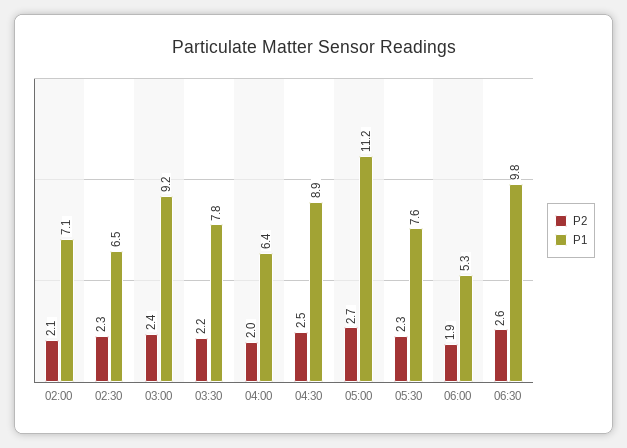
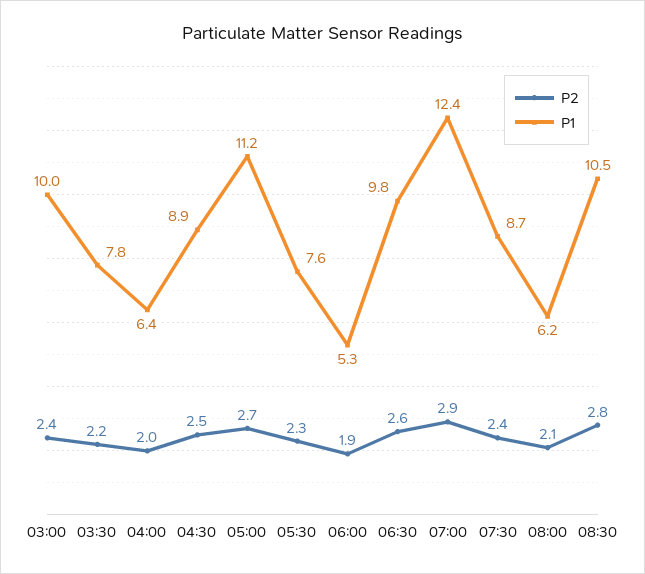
P2, 02:00: 2.1 -> none
P1, 02:00: 7.1 -> none
P2, 02:30: 2.3 -> none
P1, 02:30: 6.5 -> none
P1, 03:00: 9.2 -> 10
P2, 07:00: none -> 2.9
P1, 07:00: none -> 12.4
P2, 07:30: none -> 2.4
P1, 07:30: none -> 8.7
P2, 08:00: none -> 2.1
P1, 08:00: none -> 6.2
P2, 08:30: none -> 2.8
P1, 08:30: none -> 10.5

